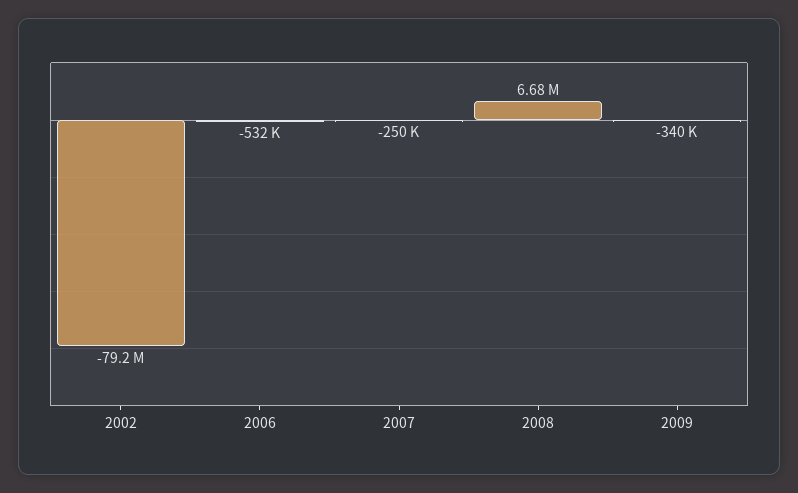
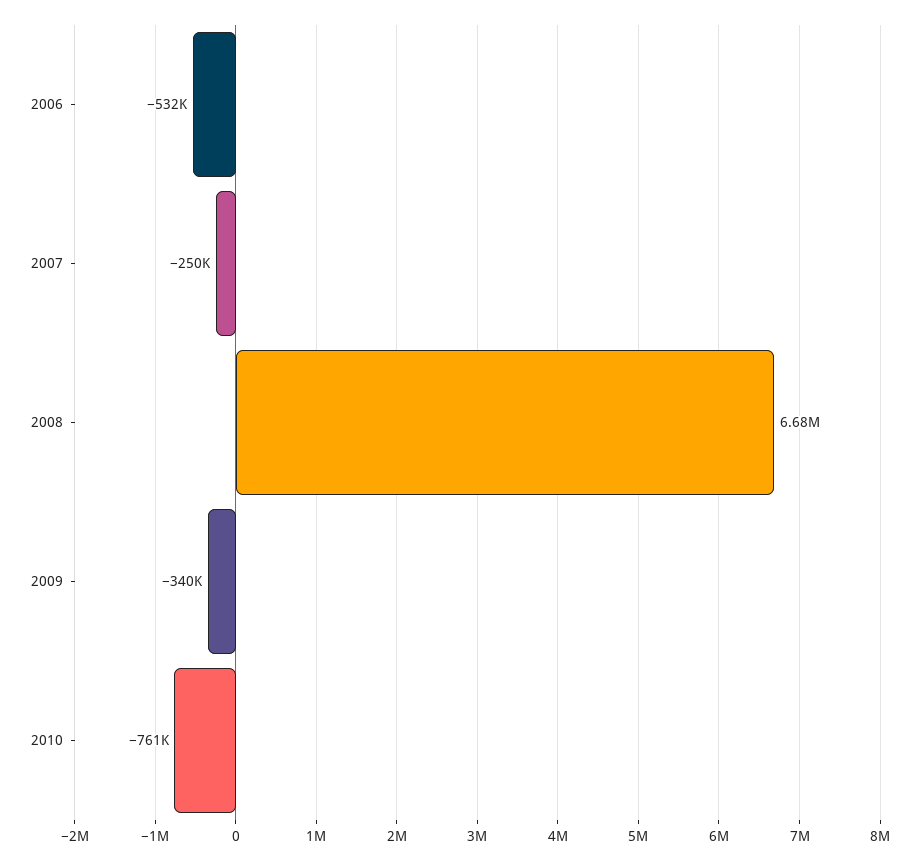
2002: -79200000 -> none
2010: none -> -761000

